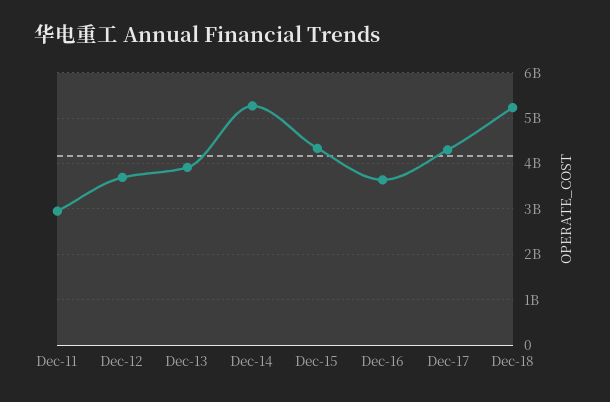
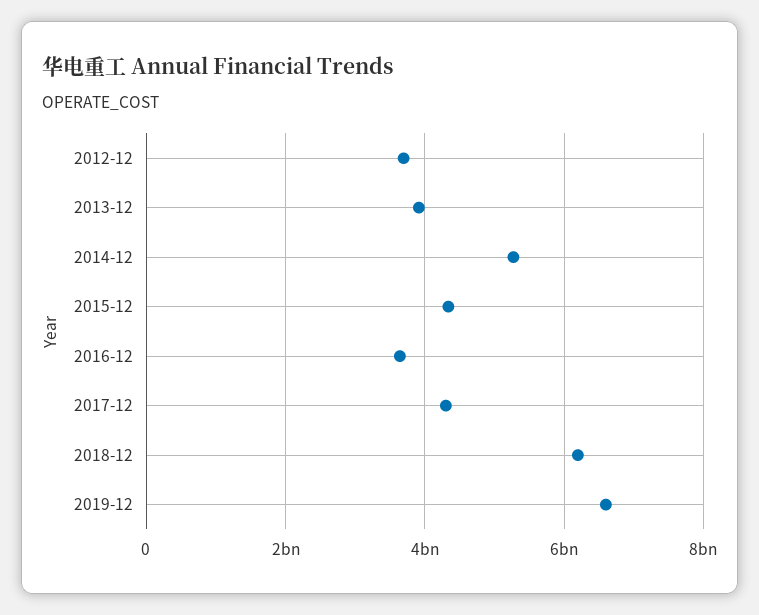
Dec-11: 3000000000 -> none
Dec-18: 5200000000 -> 6200000000
2019-12: none -> 6600000000

